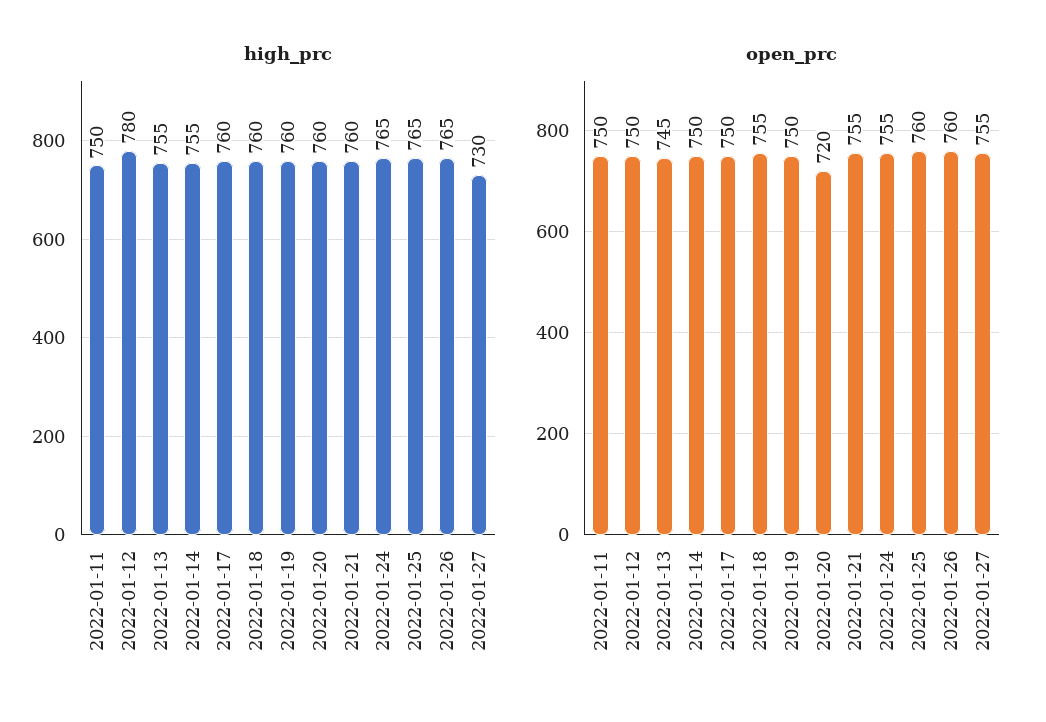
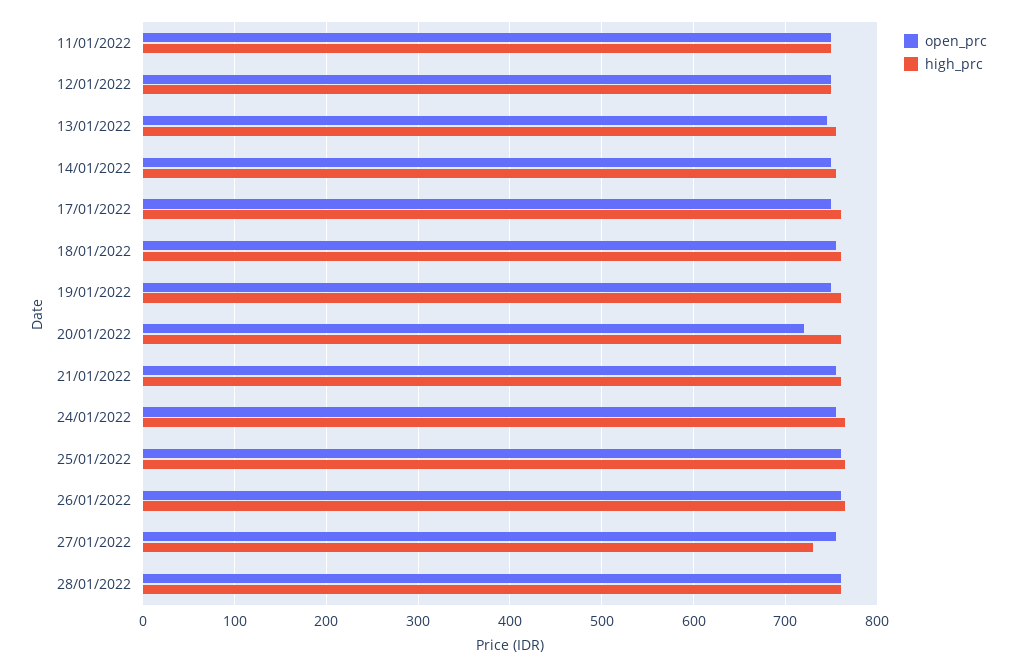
high_prc, 2022-01-12: 780 -> 750
open_prc, 28/01/2022: none -> 760
high_prc, 28/01/2022: none -> 760

